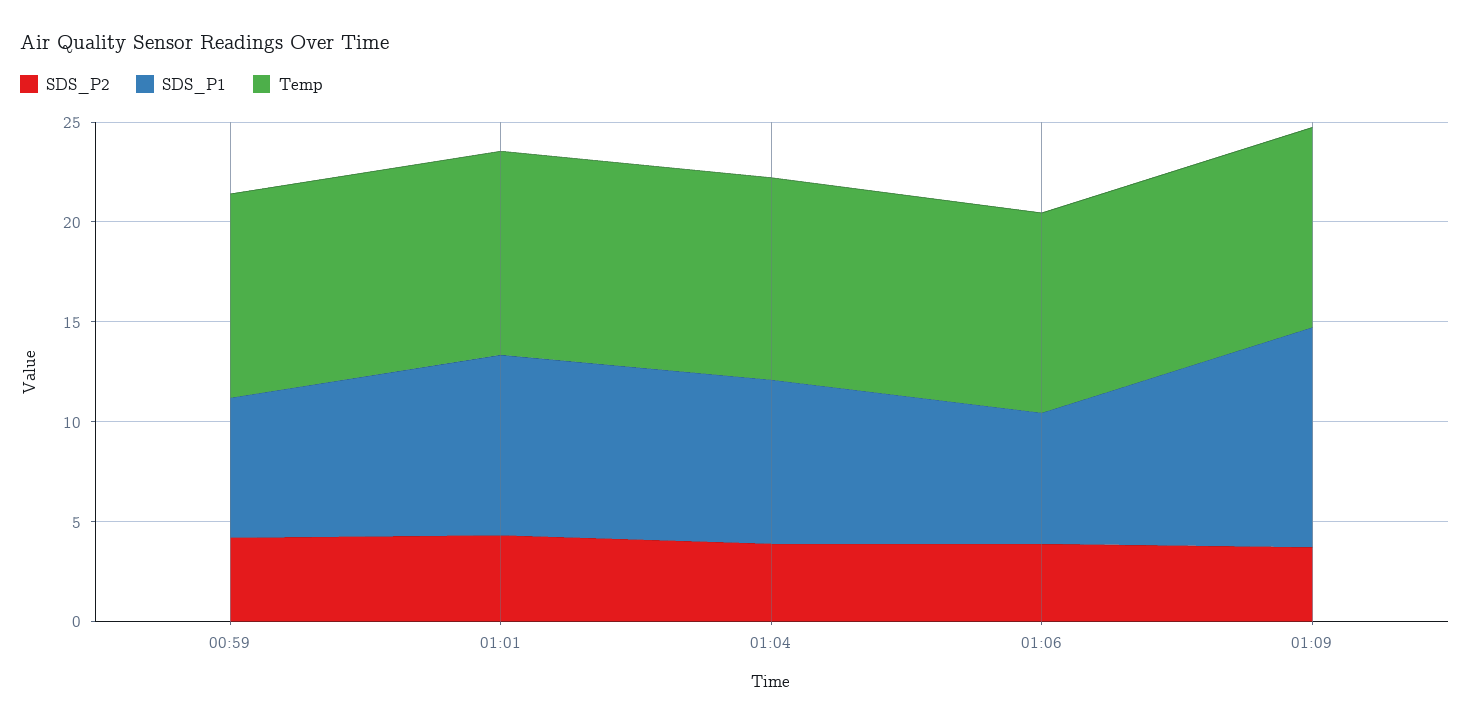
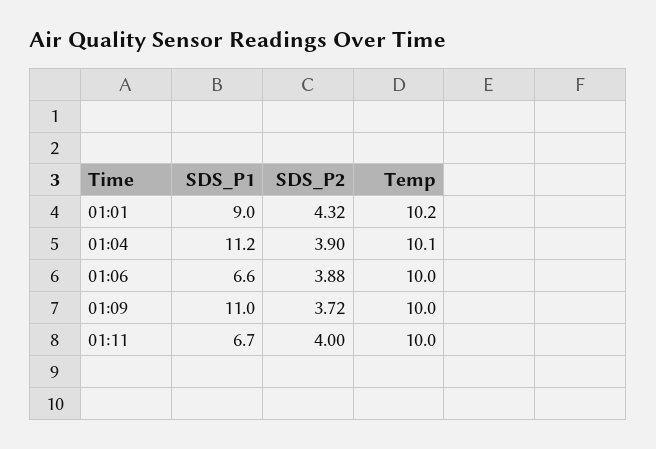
SDS_P2, 00:59: 4 -> none
SDS_P1, 00:59: 7 -> none
Temp, 00:59: 10 -> none
SDS_P1, 01:04: 8 -> 11.2
SDS_P1, 01:11: none -> 6.7
SDS_P2, 01:11: none -> 4
Temp, 01:11: none -> 10

